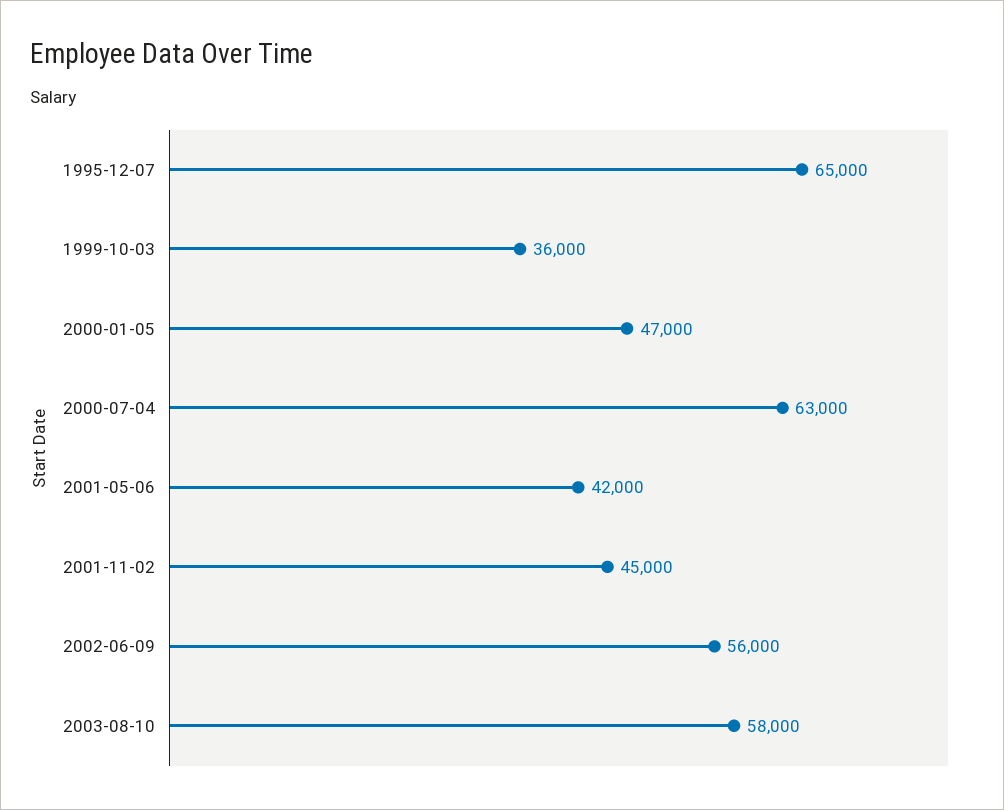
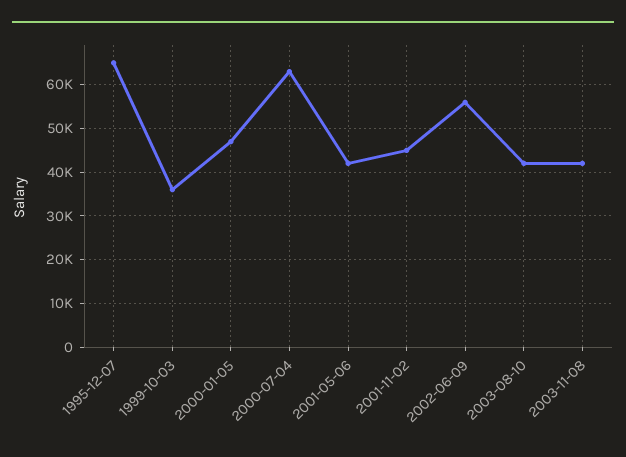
2003-08-10: 58000 -> 42000
2003-11-08: none -> 42000

